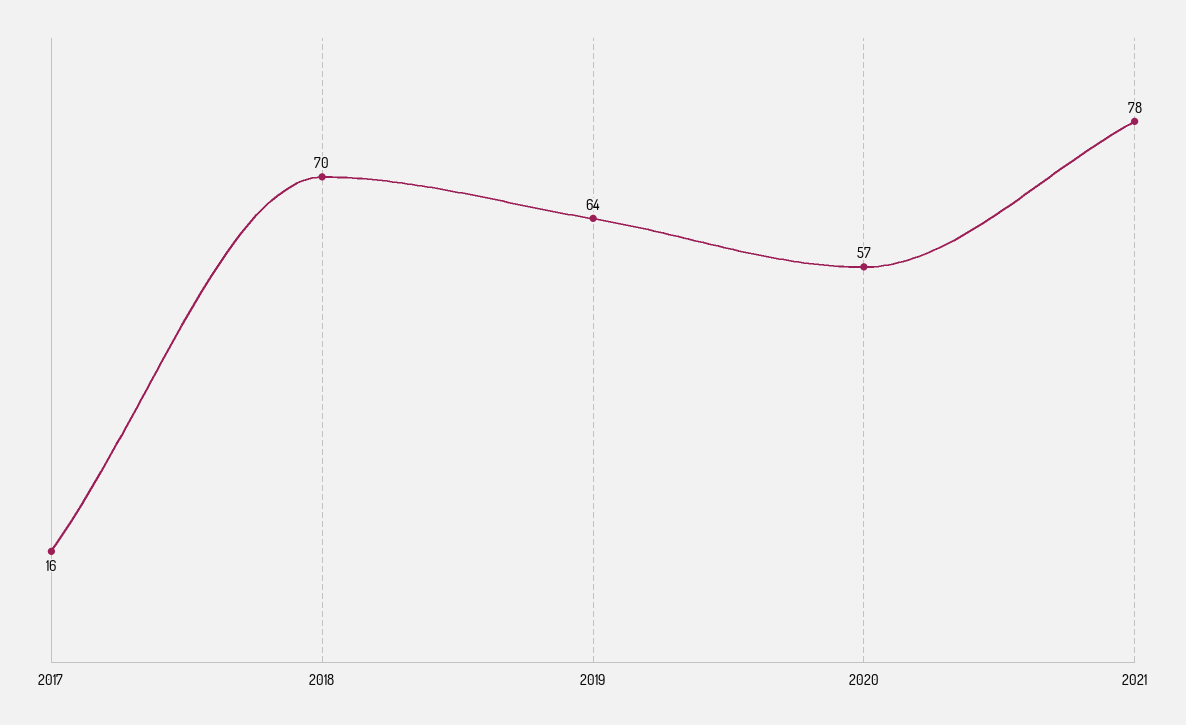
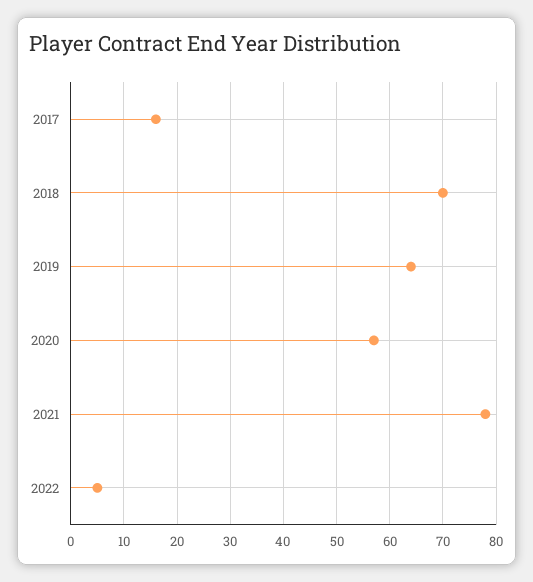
2022: none -> 5

